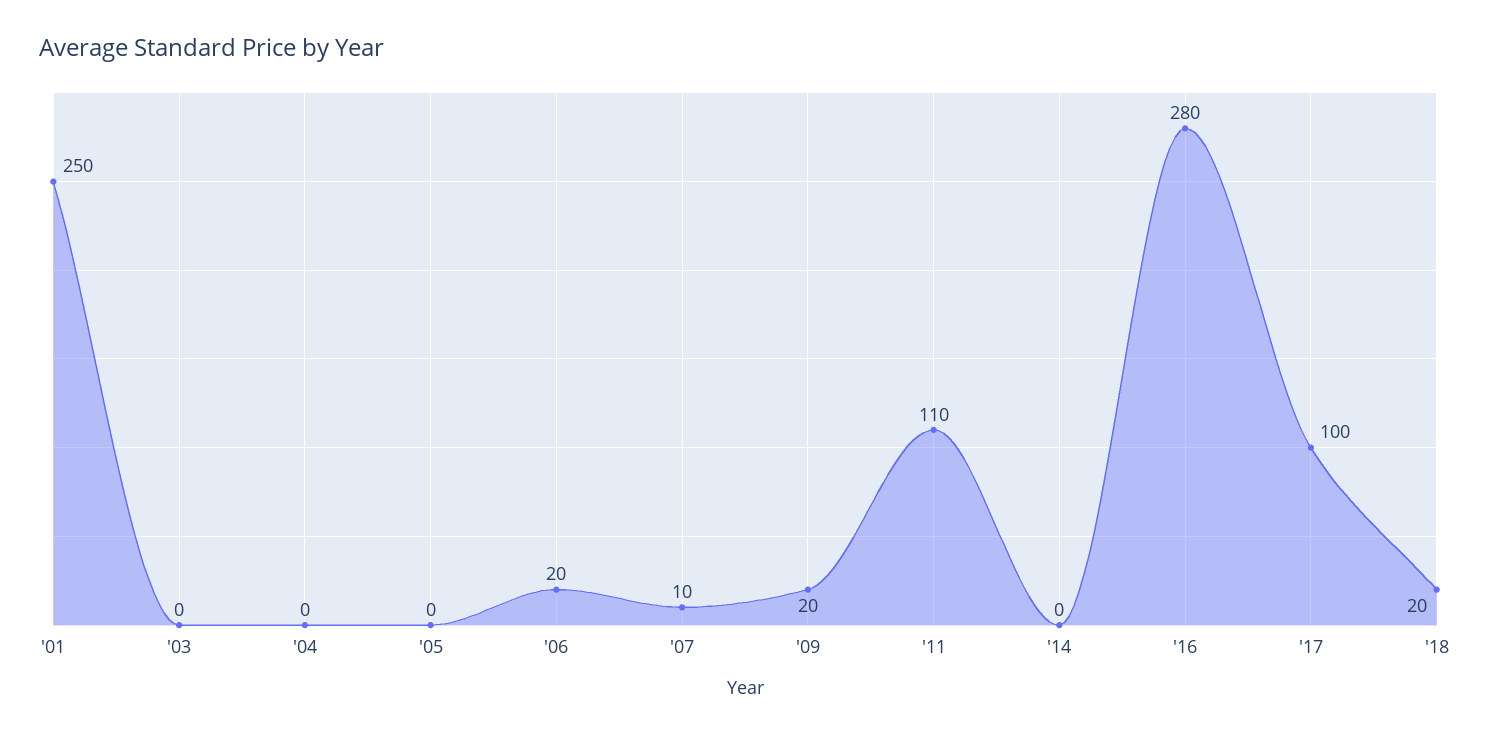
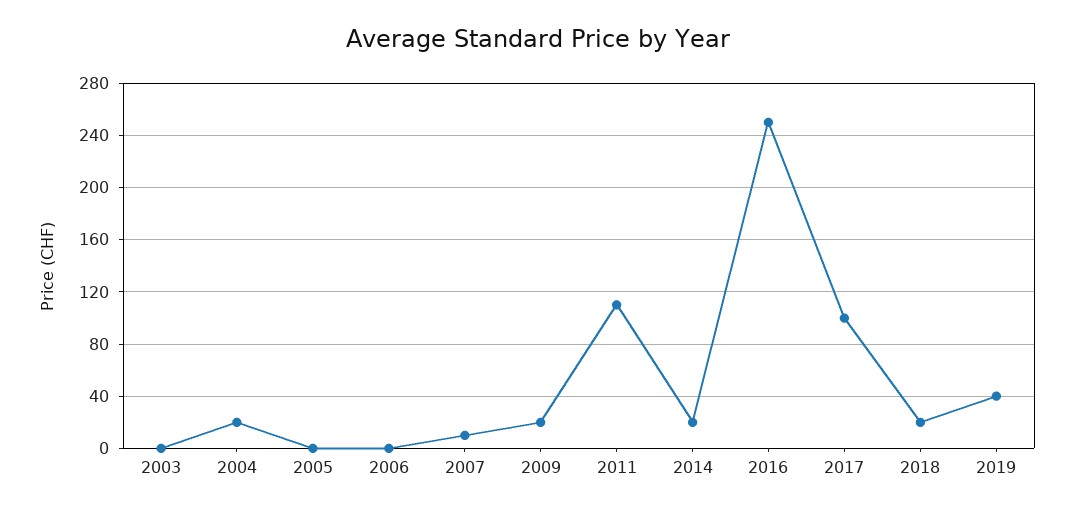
'01: 250 -> none
'04: 0 -> 20
'06: 20 -> 0
'14: 0 -> 20
'16: 280 -> 250
2019: none -> 40

